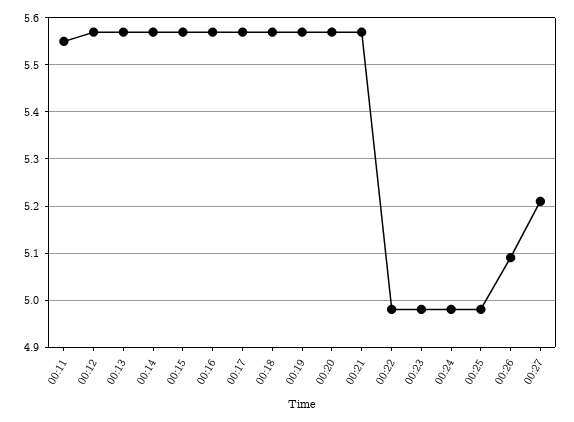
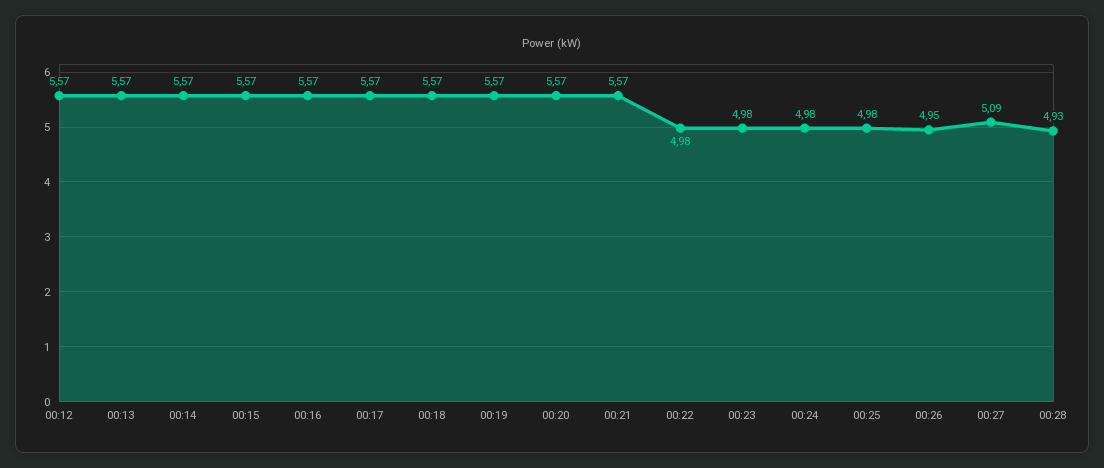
00:11: 5.55 -> none
00:26: 5.1 -> 4.95
00:27: 5.2 -> 5.09
00:28: none -> 4.93

